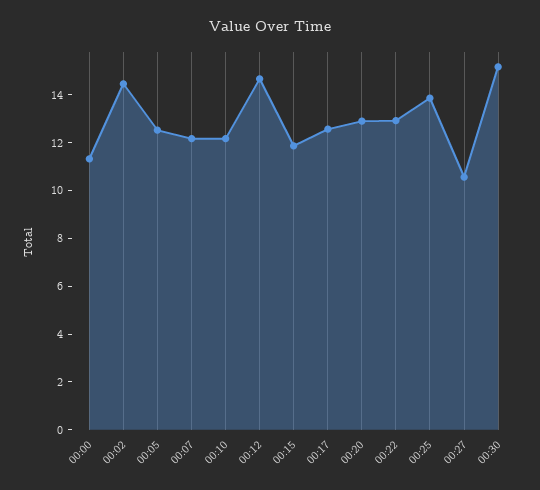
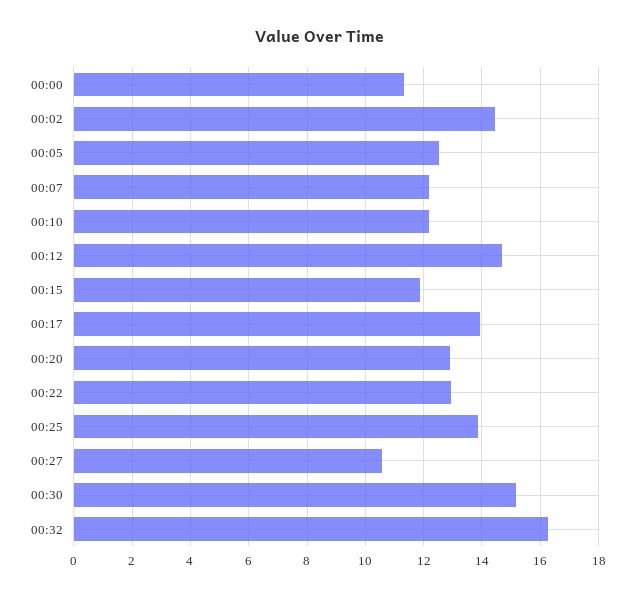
00:17: 12.5 -> 14
00:32: none -> 16.25

